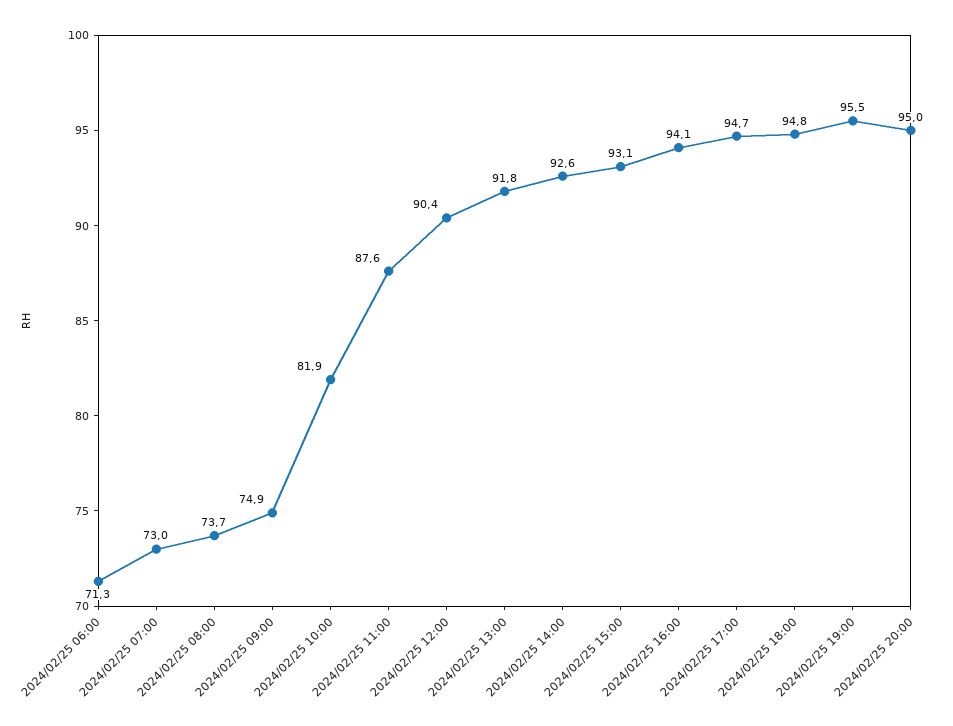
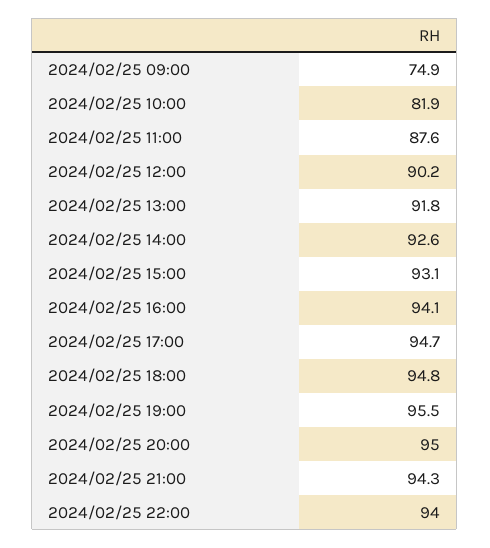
2024/02/25 06:00: 71.3 -> none
2024/02/25 07:00: 73 -> none
2024/02/25 08:00: 73.7 -> none
2024/02/25 12:00: 90.4 -> 90.2
2024/02/25 21:00: none -> 94.3
2024/02/25 22:00: none -> 94

